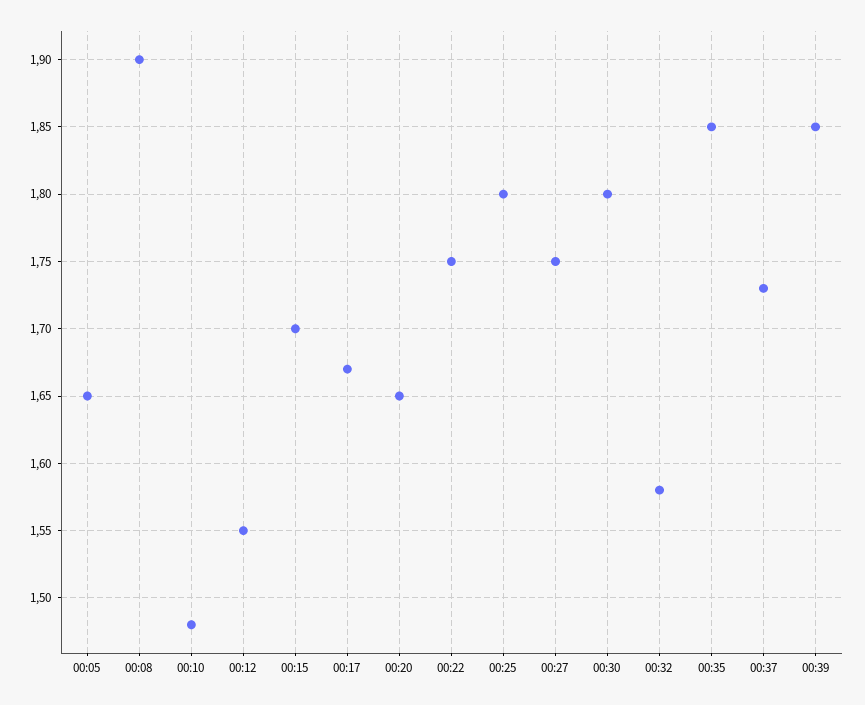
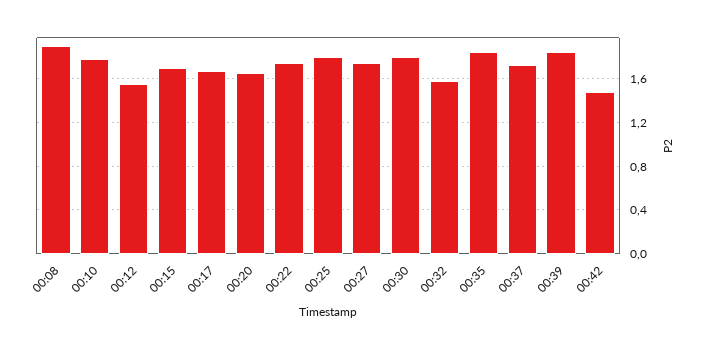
00:05: 1.65 -> none
00:10: 1.48 -> 1.8
00:42: none -> 1.5

